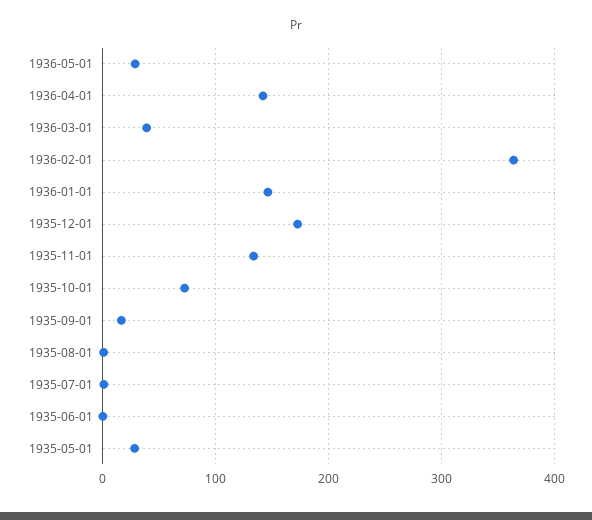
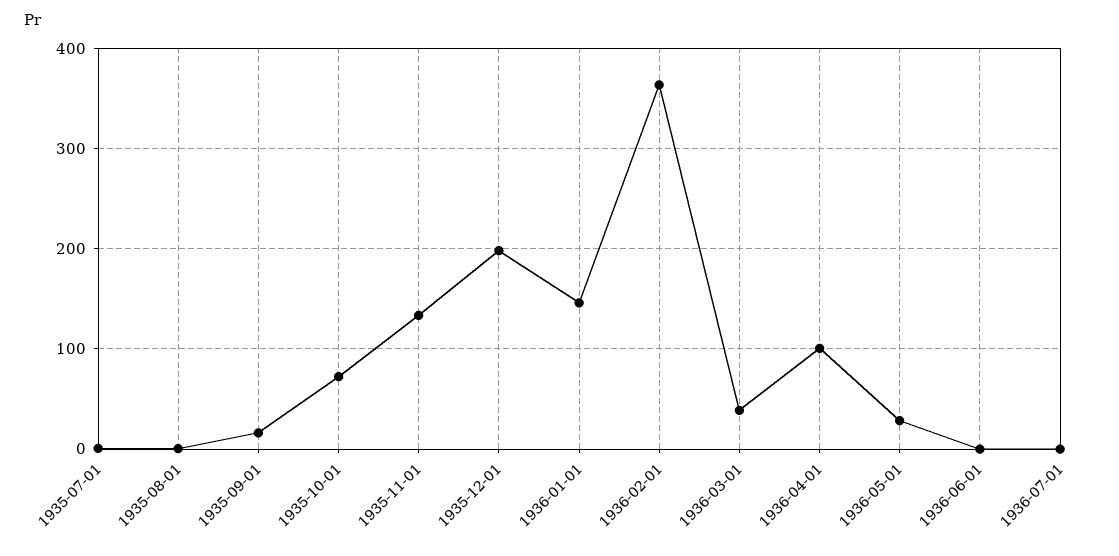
1936-04-01: 140 -> 100
1935-12-01: 170 -> 200
1935-06-01: 0 -> none
1935-05-01: 30 -> none
1936-06-01: none -> 0
1936-07-01: none -> 0

